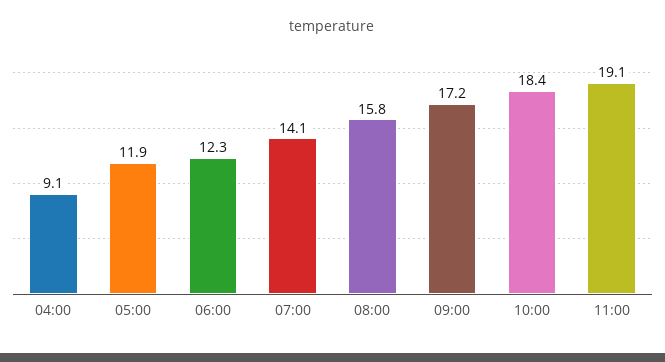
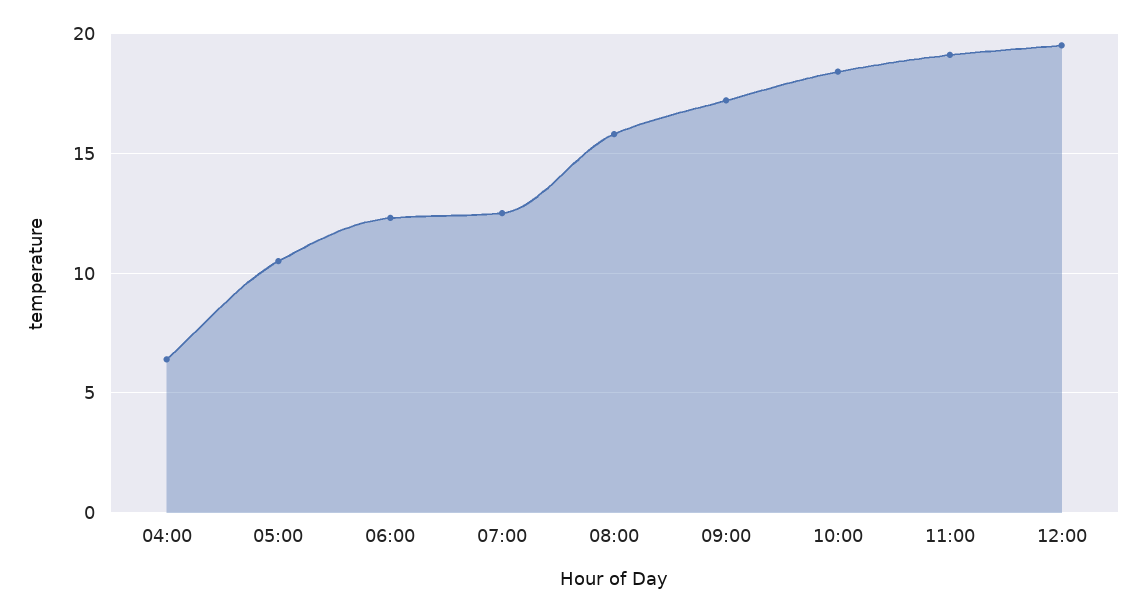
04:00: 9.1 -> 6.5
05:00: 11.9 -> 10.5
07:00: 14.1 -> 12.5
12:00: none -> 19.5

